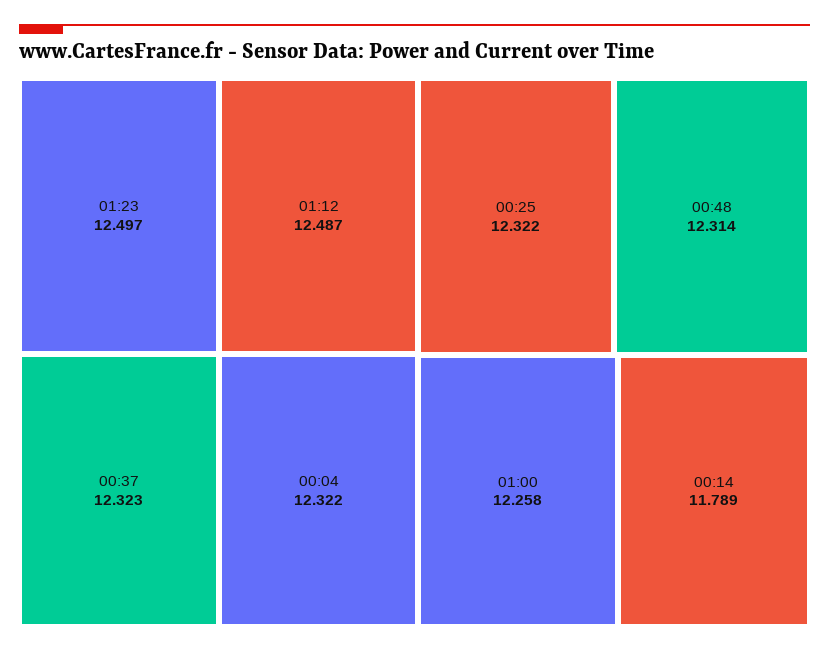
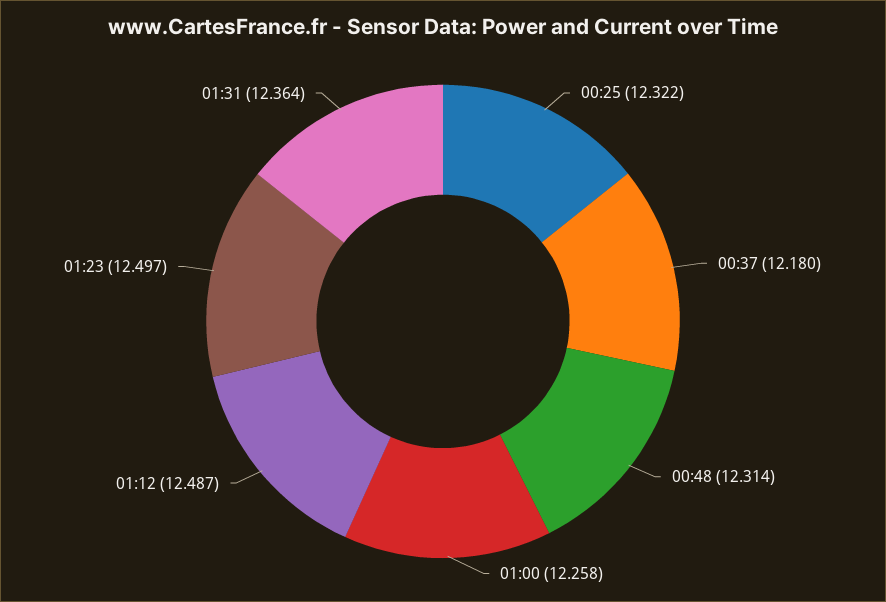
00:37: 12.323 -> 12.18
00:04: 12.322 -> none
00:14: 11.789 -> none
01:31: none -> 12.364

